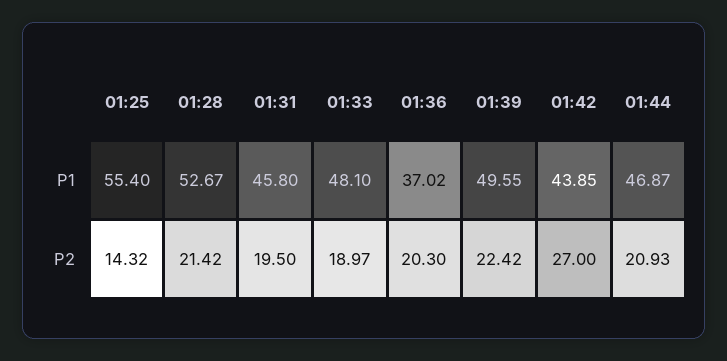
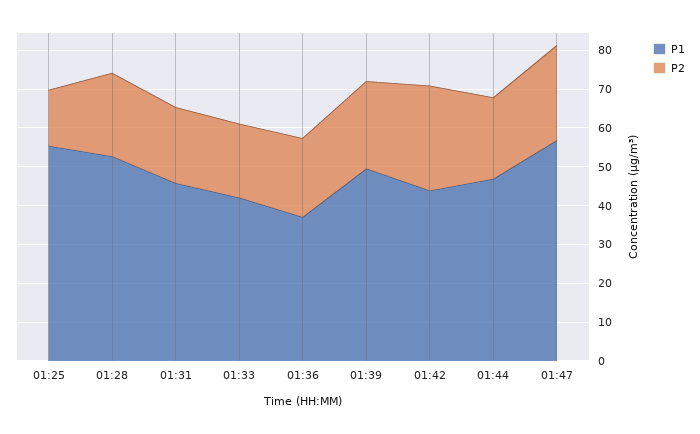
P1, 01:33: 48.1 -> 42.5
P1, 01:47: none -> 57.5
P2, 01:47: none -> 25

